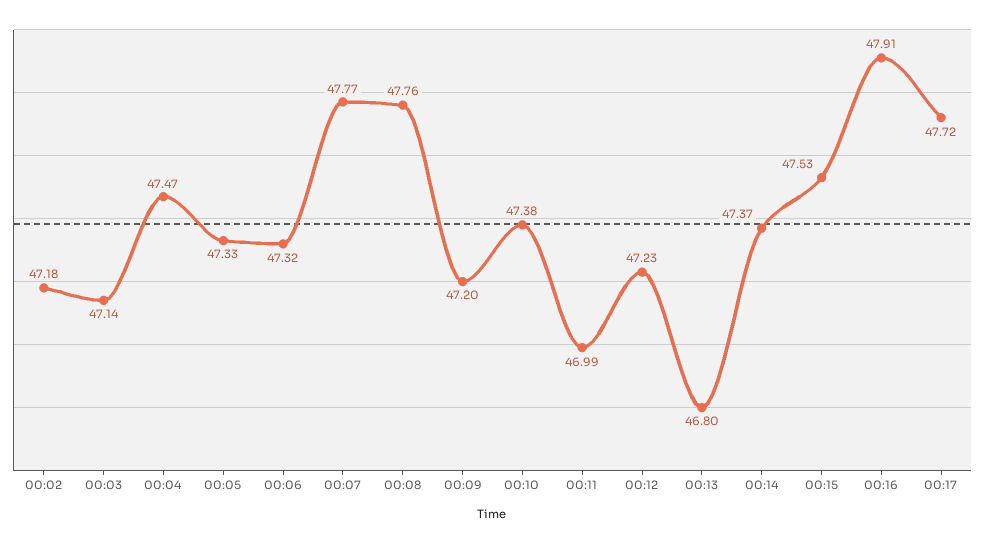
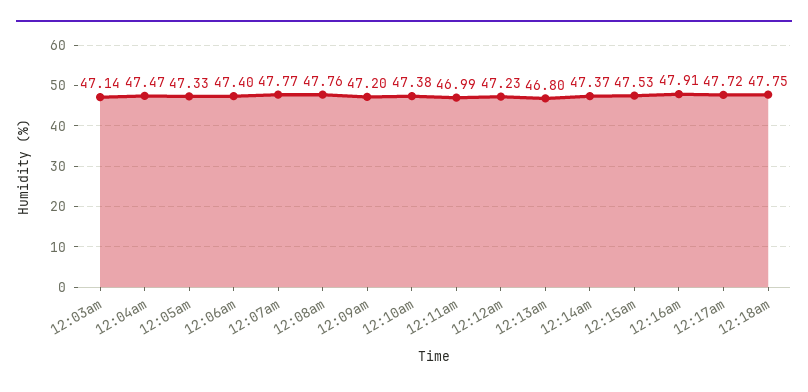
00:02: 47.18 -> none
00:06: 47.32 -> 47.4
12:18am: none -> 47.75

